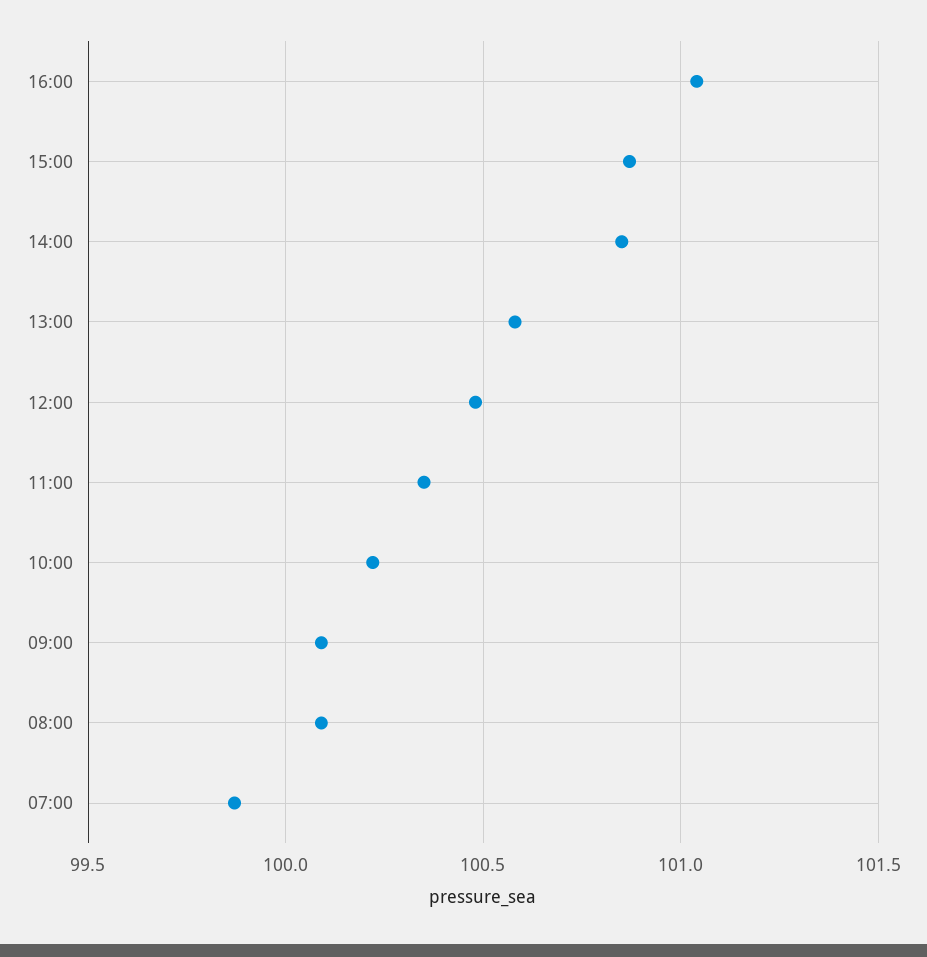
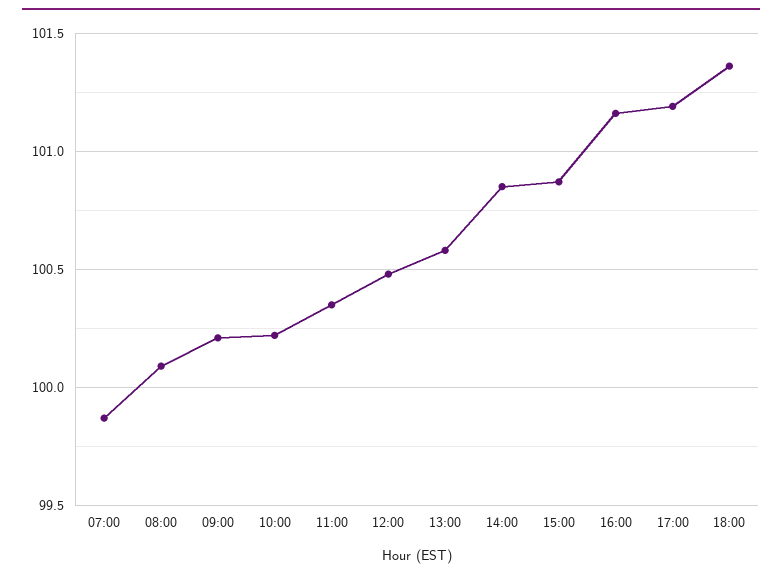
16:00: 101.05 -> 101.15
09:00: 100.1 -> 100.2
17:00: none -> 101.2
18:00: none -> 101.35

